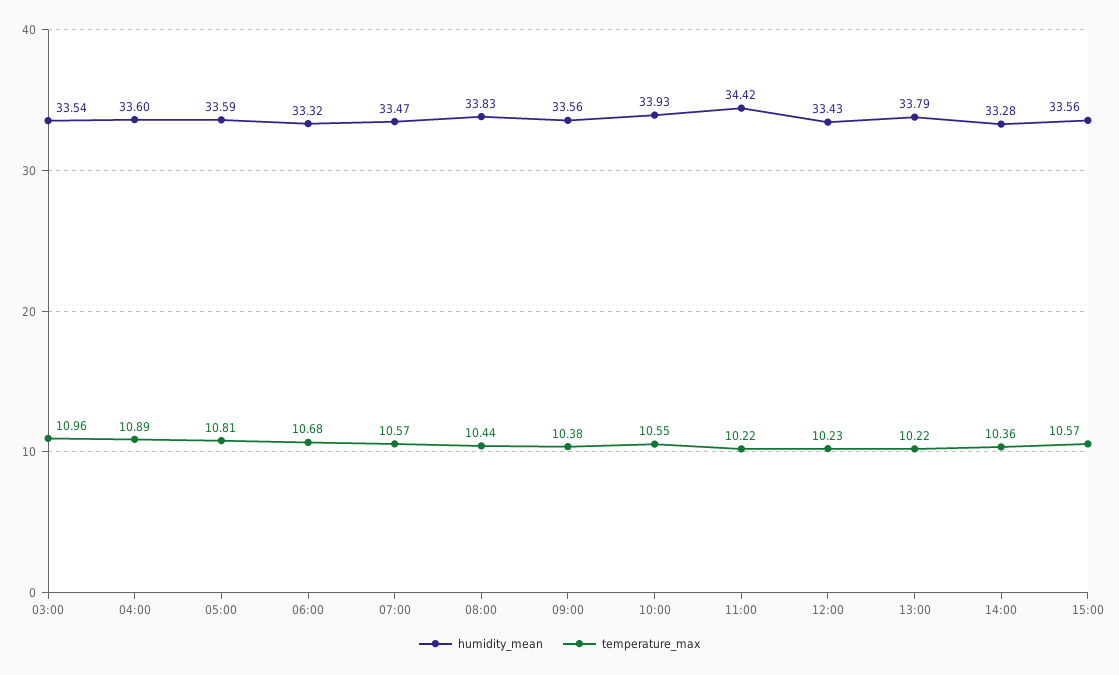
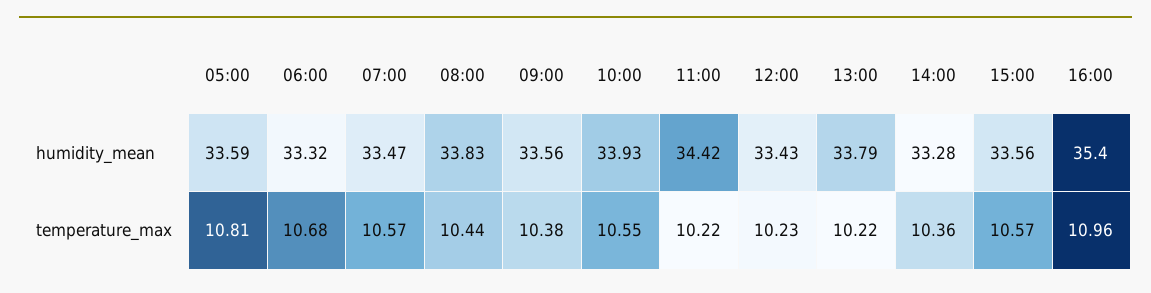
humidity_mean, 03:00: 33.54 -> none
temperature_max, 03:00: 10.96 -> none
humidity_mean, 04:00: 33.6 -> none
temperature_max, 04:00: 10.89 -> none
humidity_mean, 16:00: none -> 35.4
temperature_max, 16:00: none -> 10.96

